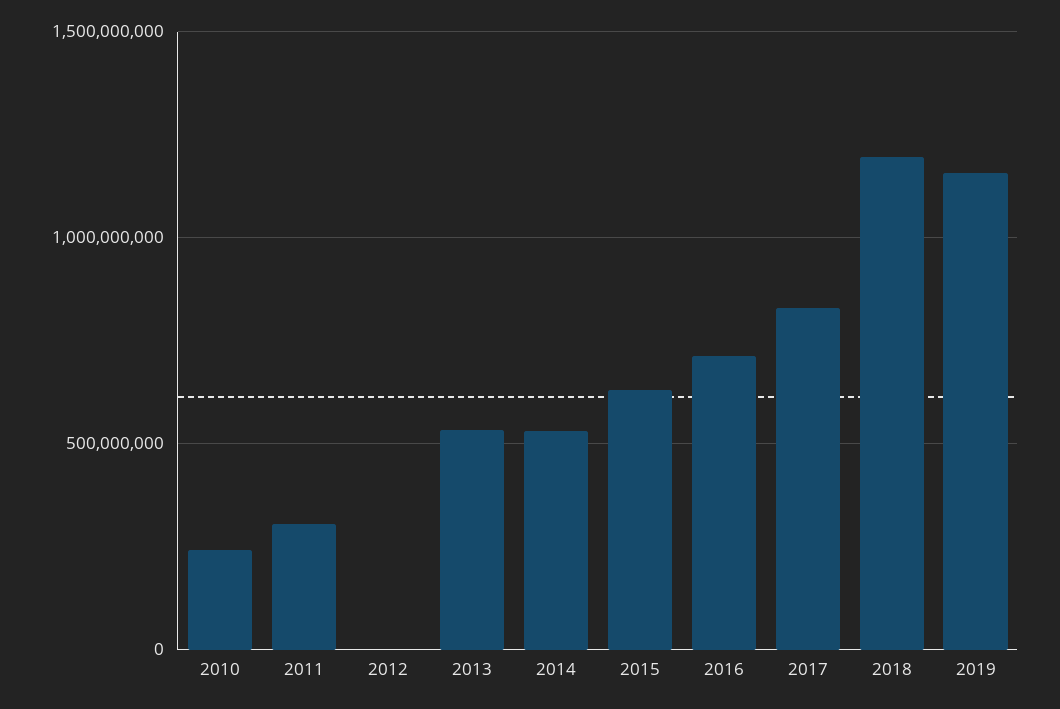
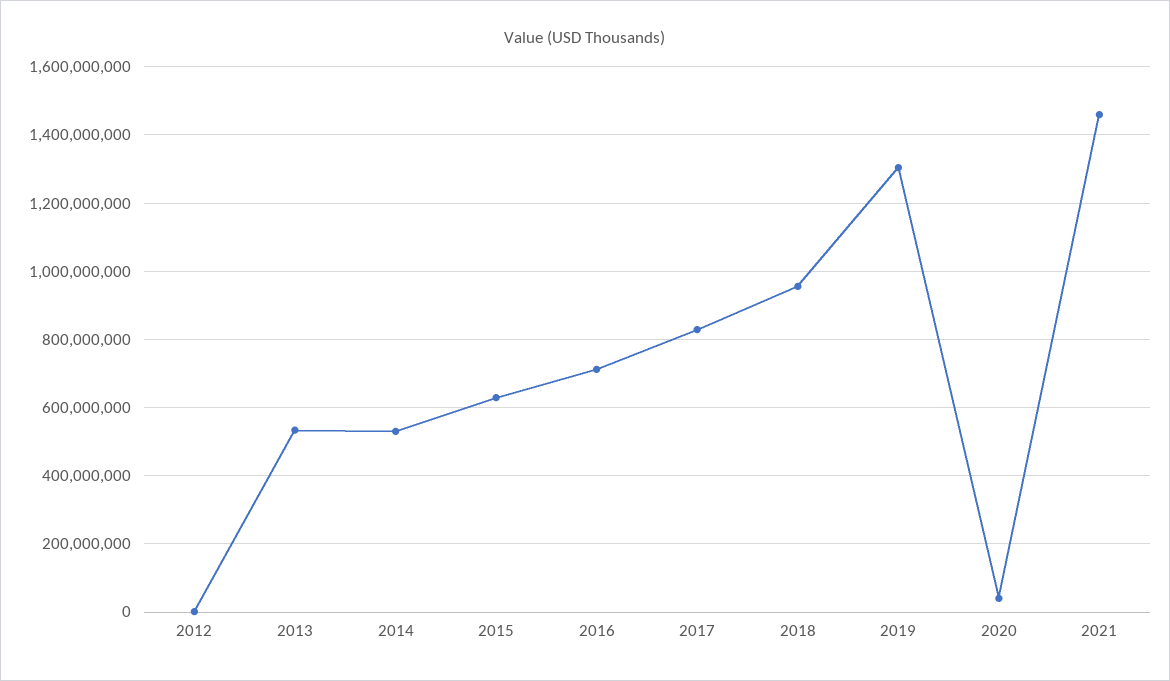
2010: 250000000 -> none
2011: 300000000 -> none
2018: 1200000000 -> 960000000
2019: 1150000000 -> 1300000000
2020: none -> 40000000
2021: none -> 1460000000

